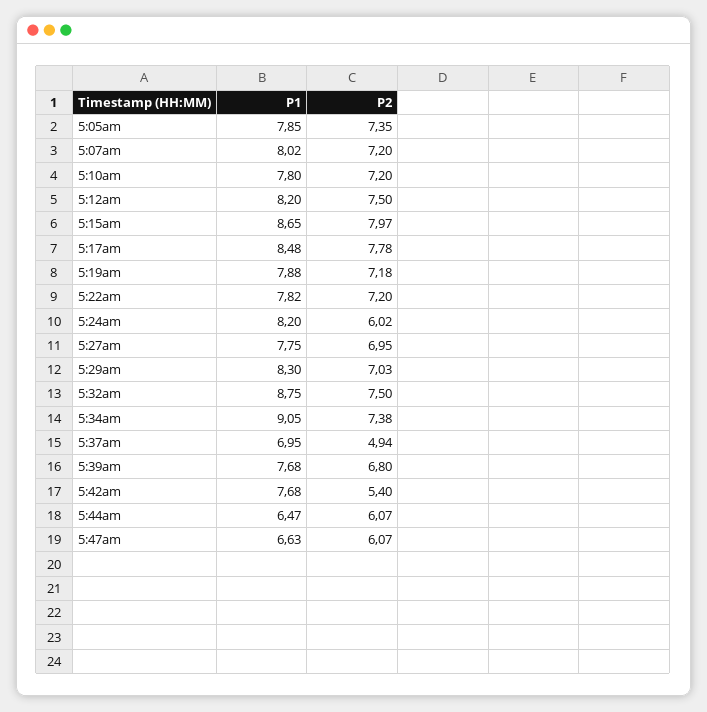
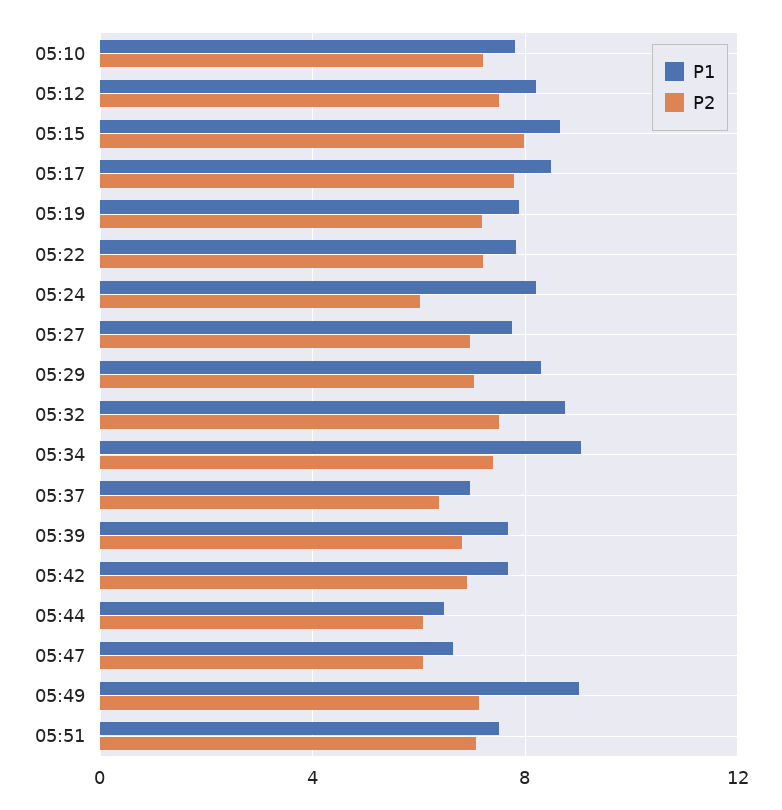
P1, 5:05am: 7.85 -> none
P2, 5:05am: 7.35 -> none
P1, 5:07am: 8.02 -> none
P2, 5:07am: 7.2 -> none
P2, 5:37am: 4.94 -> 6.5
P2, 5:42am: 5.4 -> 7
P1, 05:49: none -> 9
P2, 05:49: none -> 7
P1, 05:51: none -> 7.5
P2, 05:51: none -> 7

